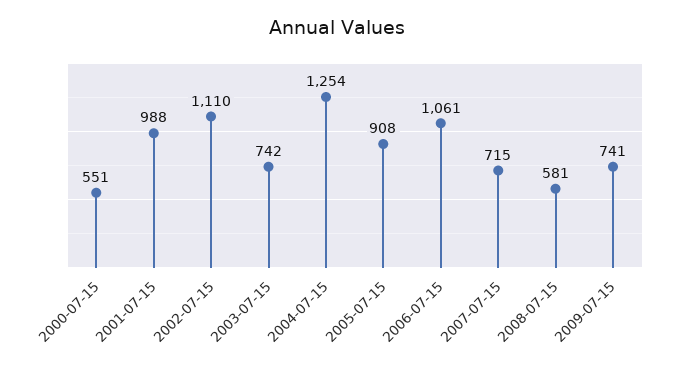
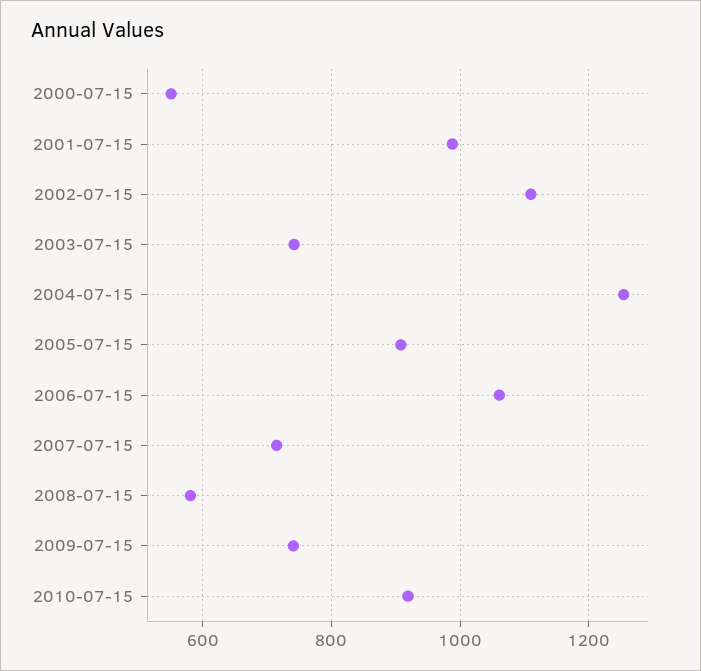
2010-07-15: none -> 920

